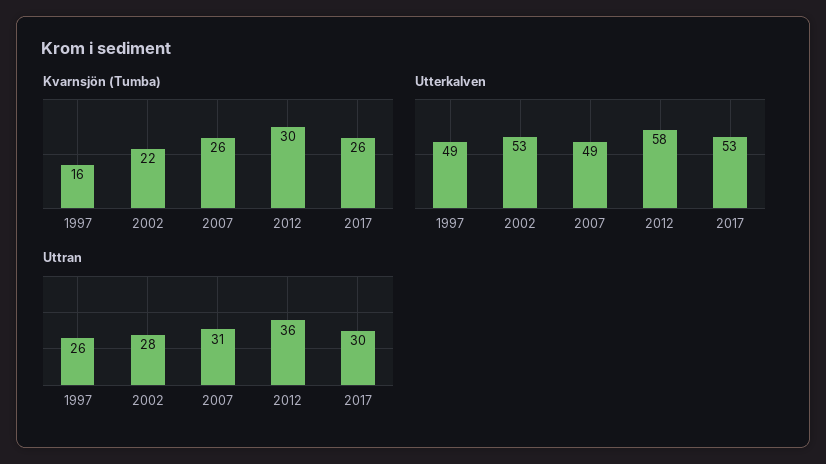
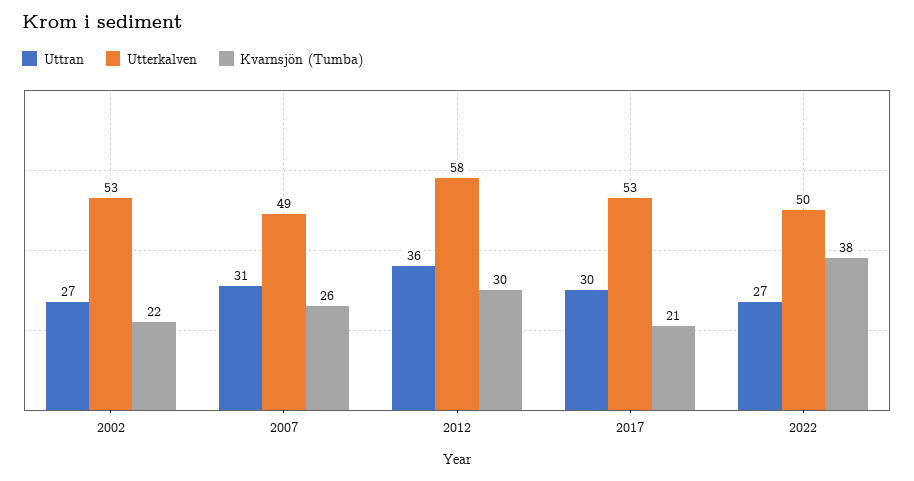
Kvarnsjön (Tumba), 1997: 16 -> none
Kvarnsjön (Tumba), 2017: 26 -> 21
Utterkalven, 1997: 49 -> none
Uttran, 1997: 26 -> none
Uttran, 2002: 28 -> 27
Uttran, 2022: none -> 27
Utterkalven, 2022: none -> 50
Kvarnsjön (Tumba), 2022: none -> 38

